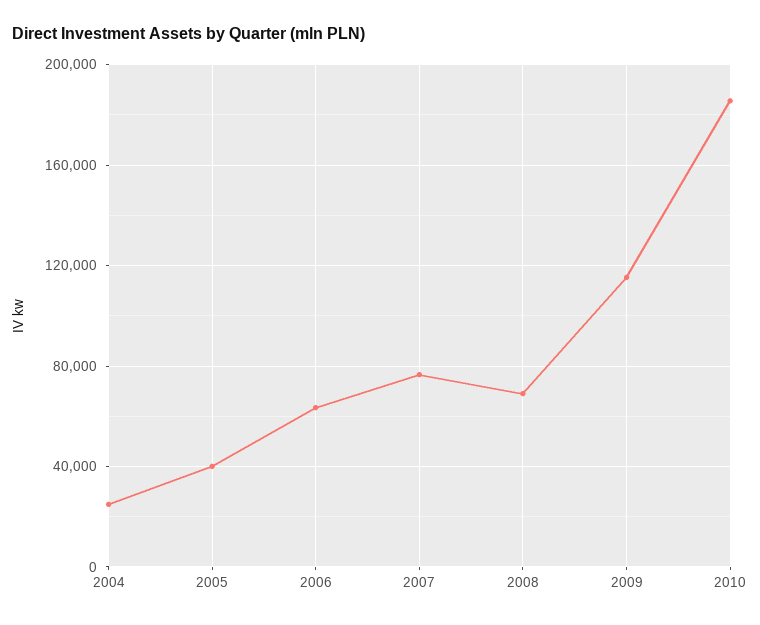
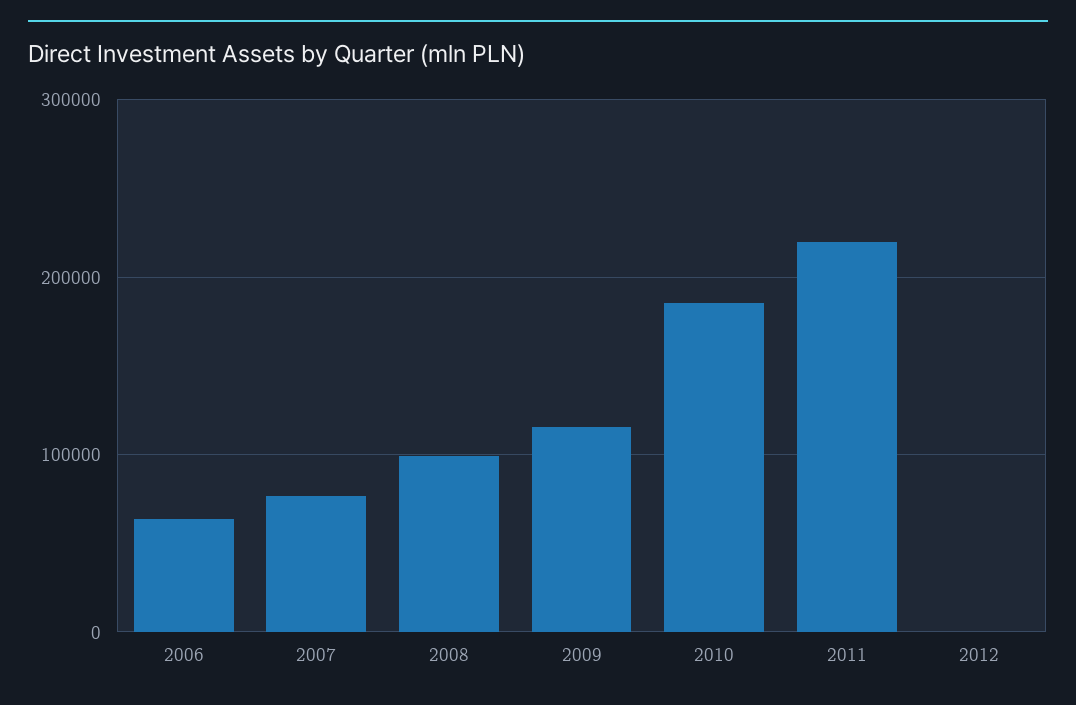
2004: 25000 -> none
2005: 40000 -> none
2008: 70000 -> 100000
2011: none -> 220000
2012: none -> 0

